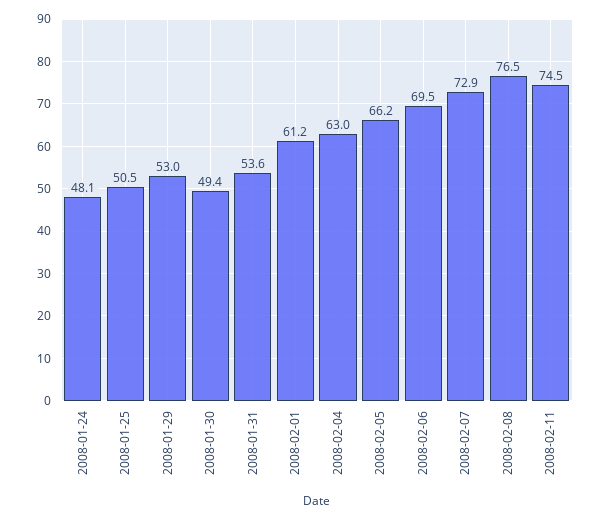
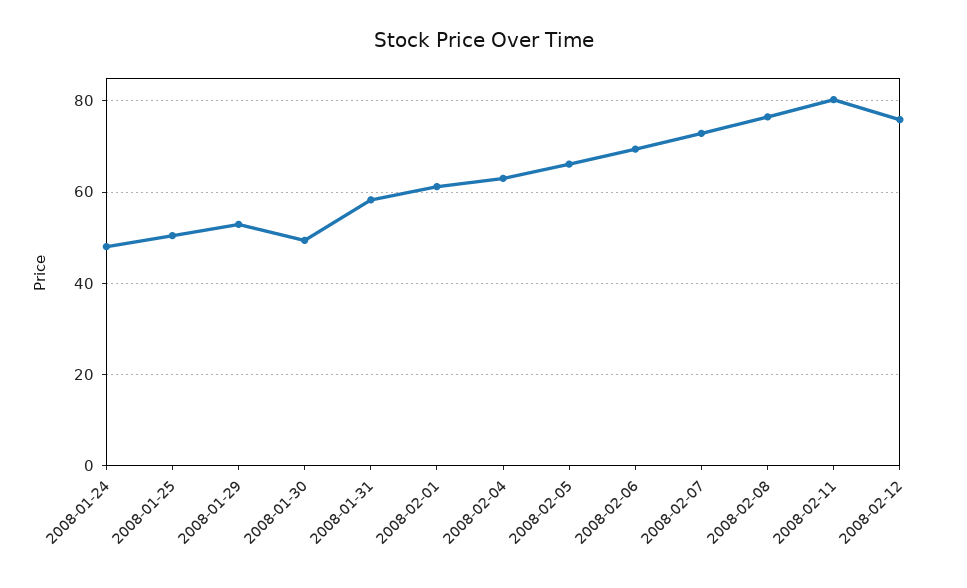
2008-01-31: 53.6 -> 58
2008-02-11: 74.5 -> 80
2008-02-12: none -> 76

